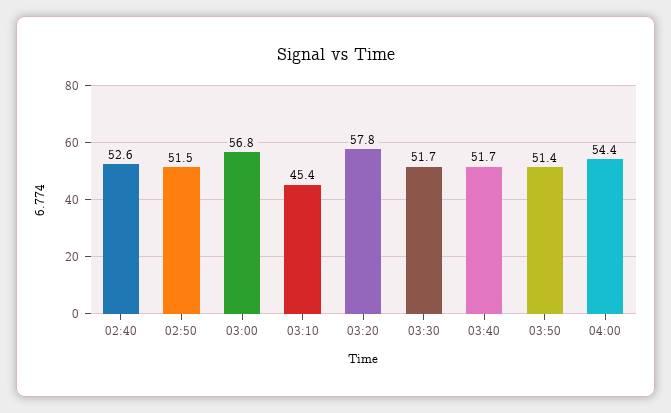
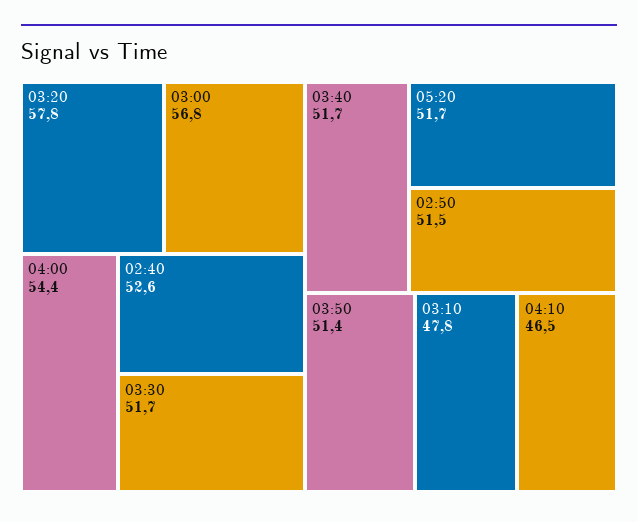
03:10: 45.4 -> 47.8
05:20: none -> 51.7
04:10: none -> 46.5

